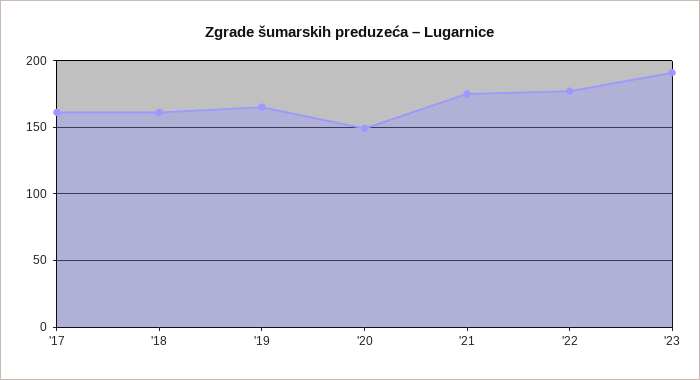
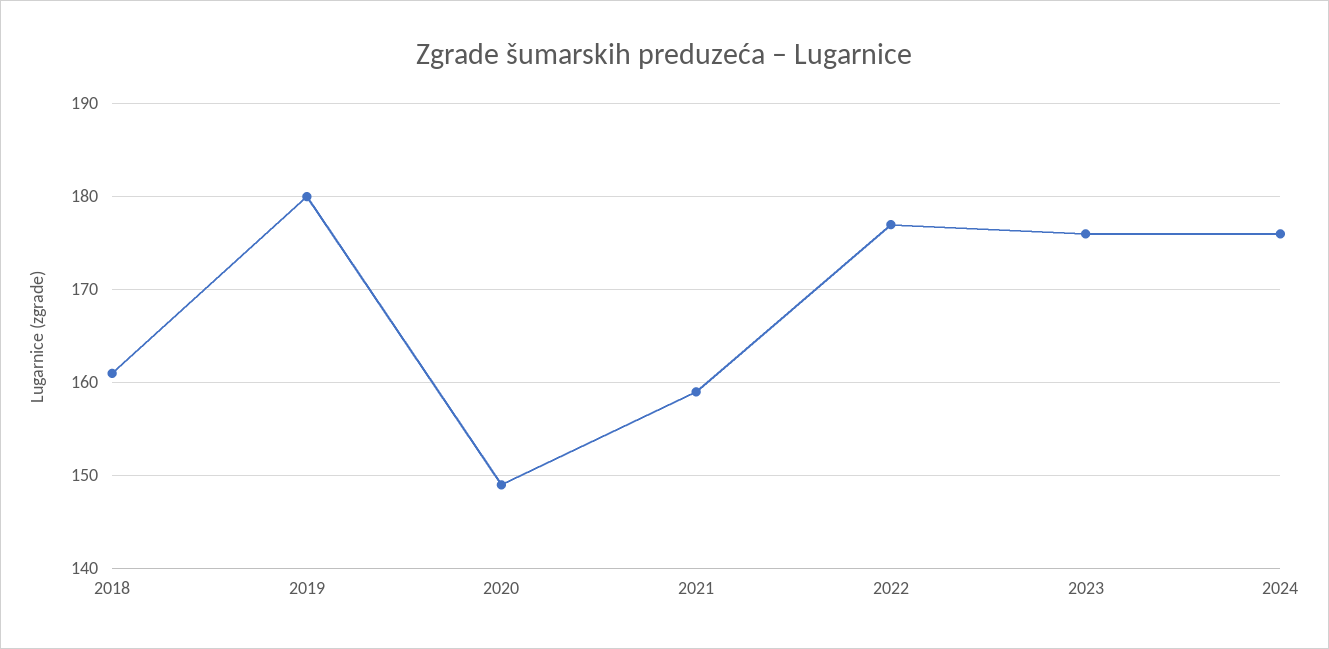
'17: 160 -> none
'19: 165 -> 180
'21: 175 -> 159
'23: 190 -> 176
2024: none -> 176

